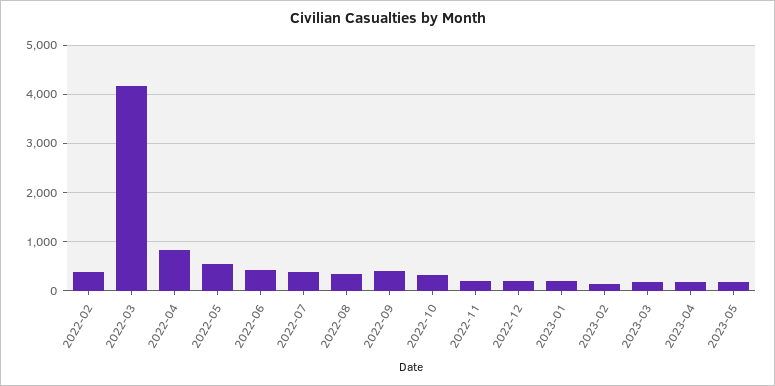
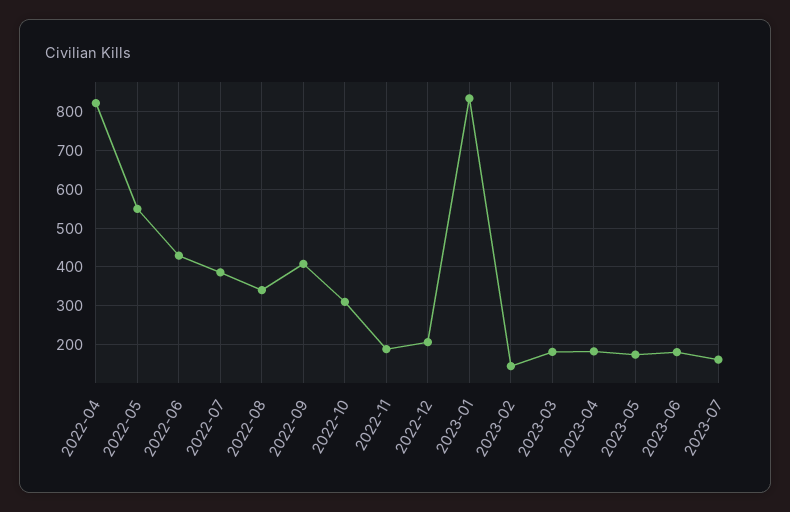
2022-02: 400 -> none
2022-03: 4200 -> none
2023-01: 200 -> 840
2023-06: none -> 180
2023-07: none -> 160

